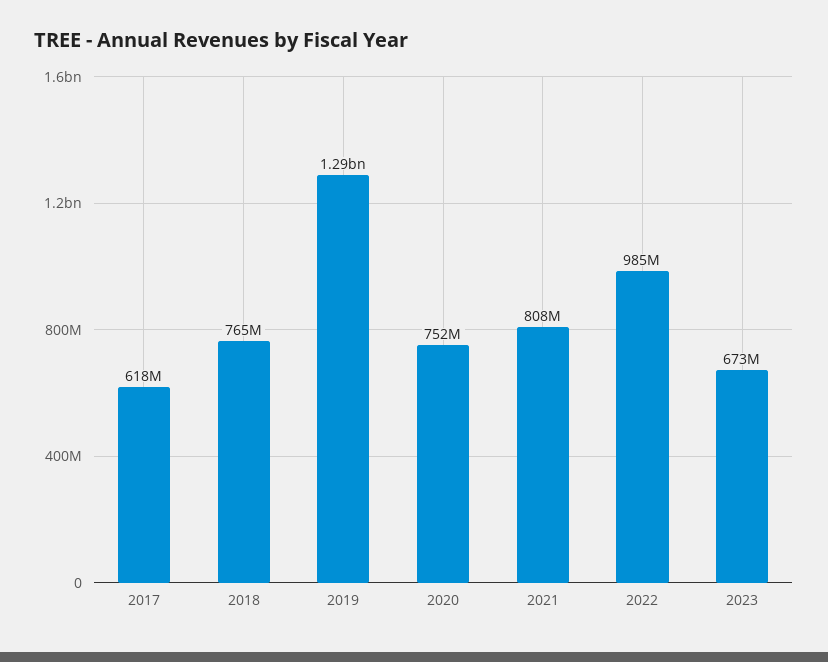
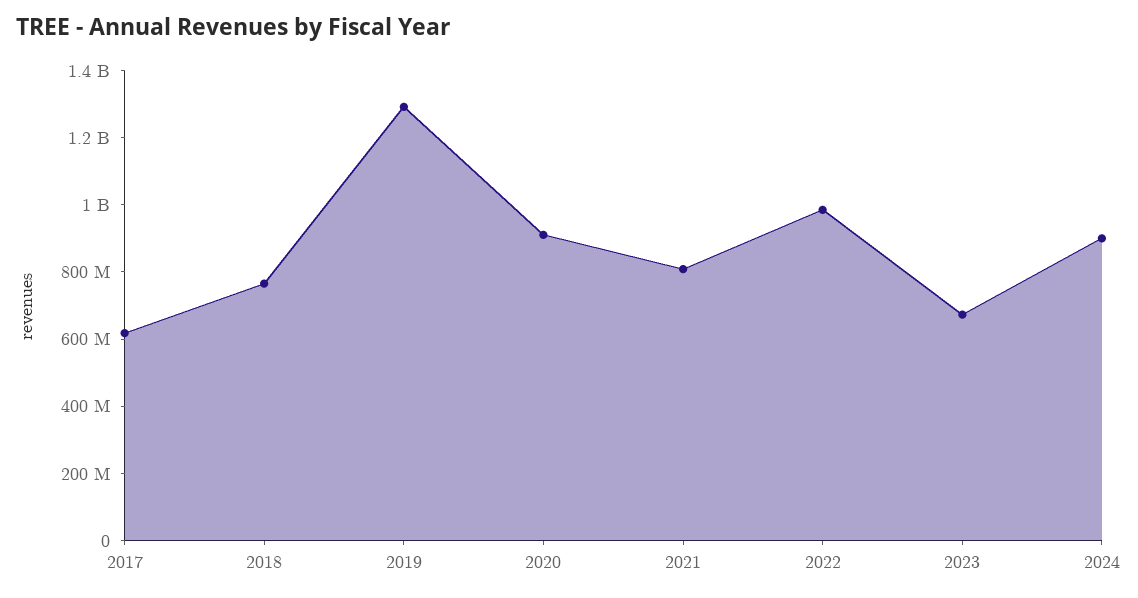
2020: 752000000 -> 900000000
2024: none -> 900000000

